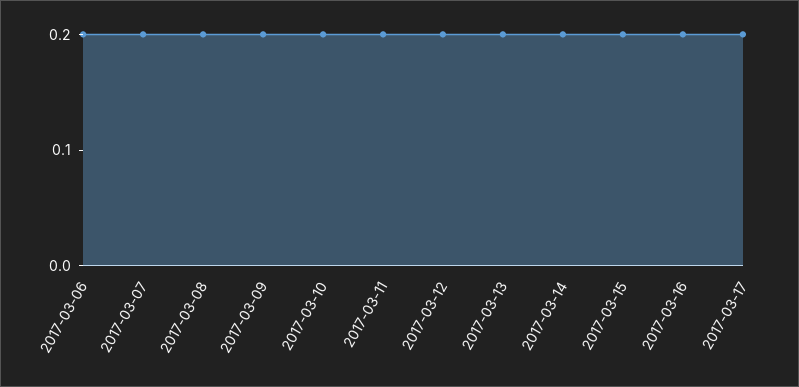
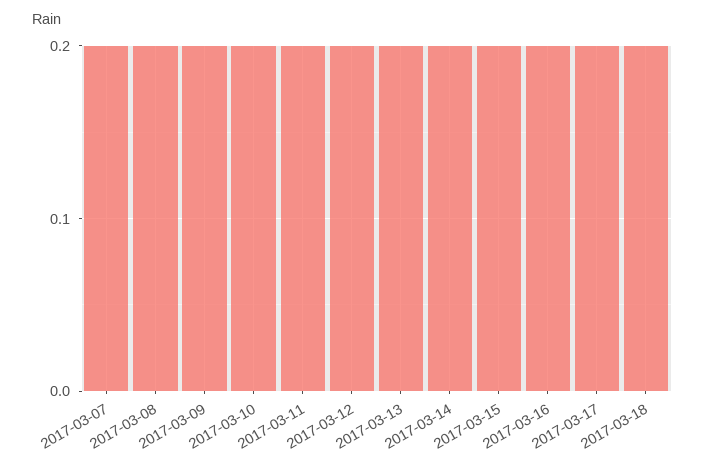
2017-03-06: 0.2 -> none
2017-03-18: none -> 0.2

